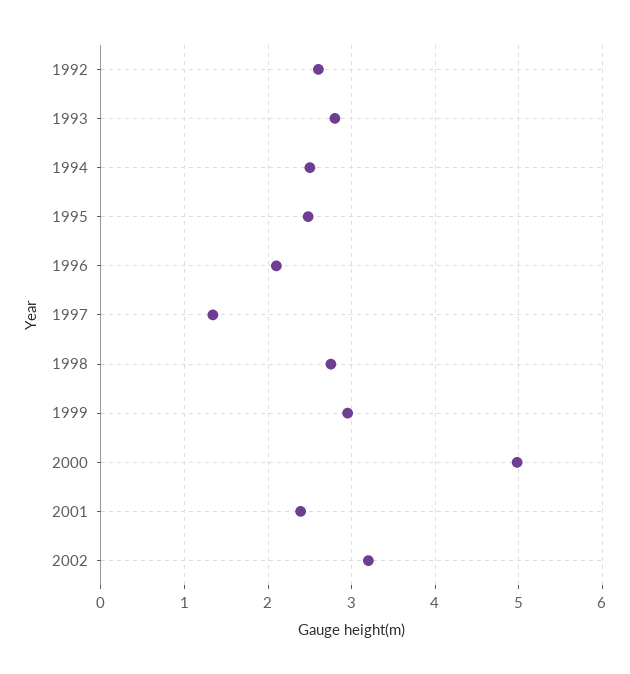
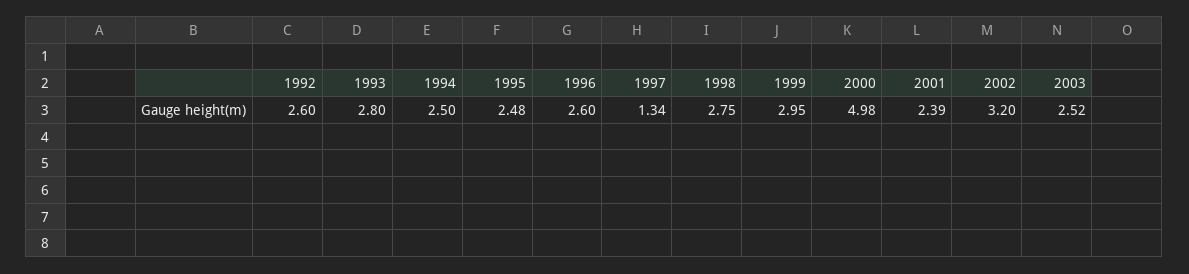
1996: 2.1 -> 2.6
2003: none -> 2.52

